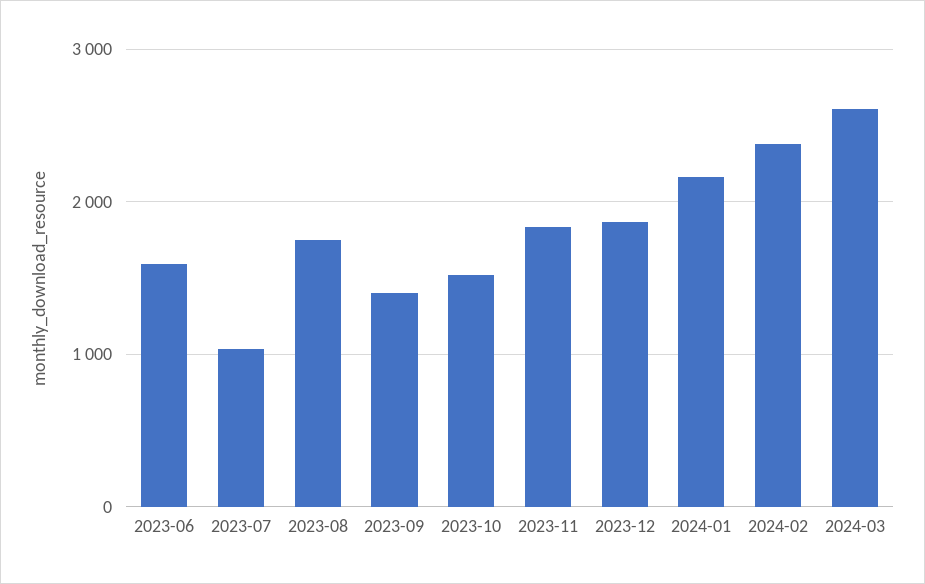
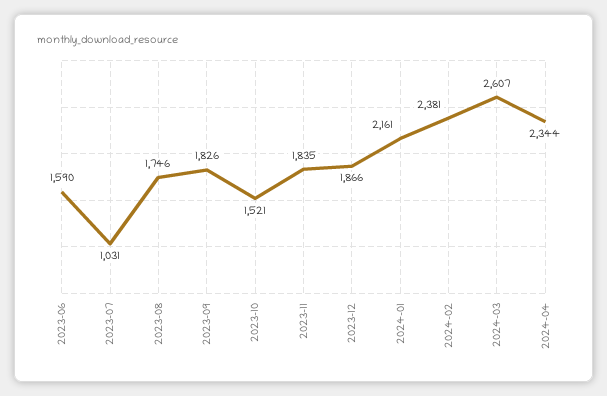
2023-09: 1400 -> 1826
2024-04: none -> 2344

